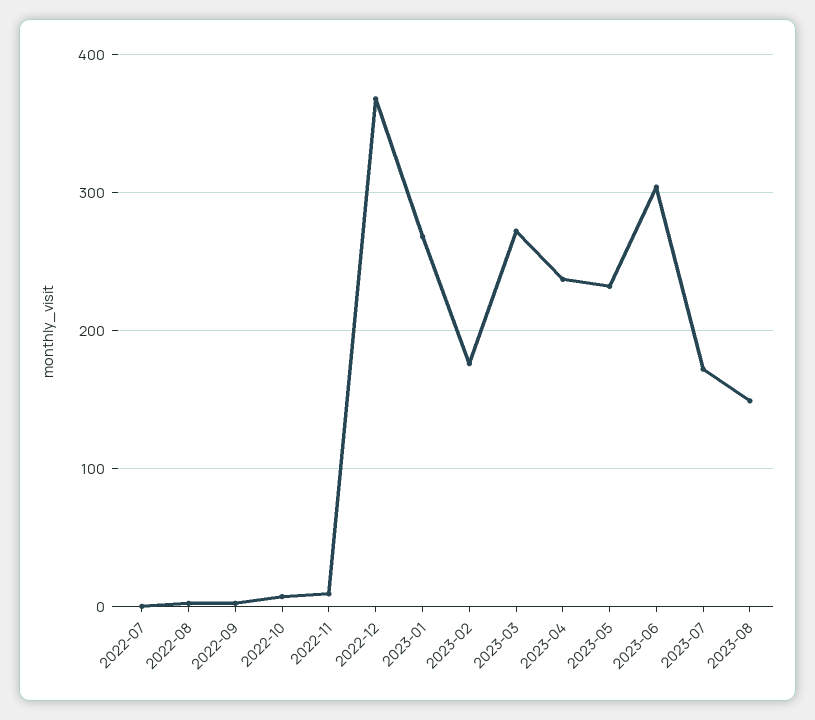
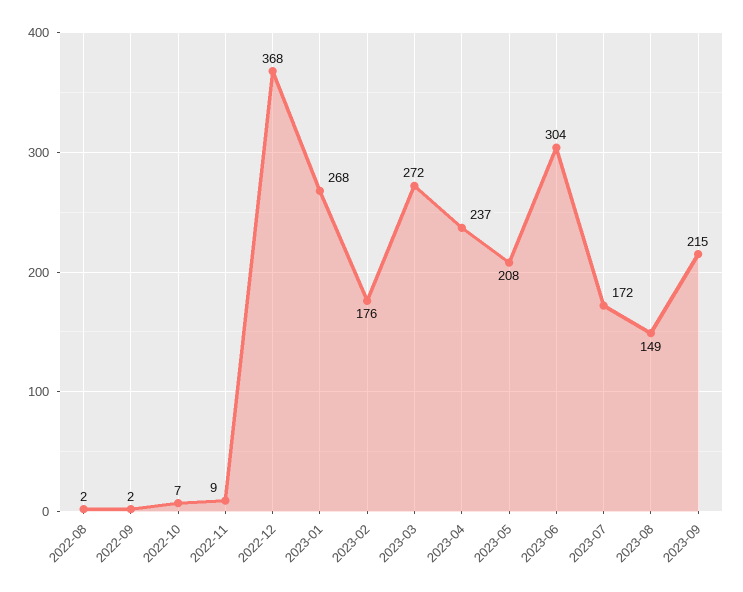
2022-07: 0 -> none
2023-05: 230 -> 208
2023-09: none -> 215

